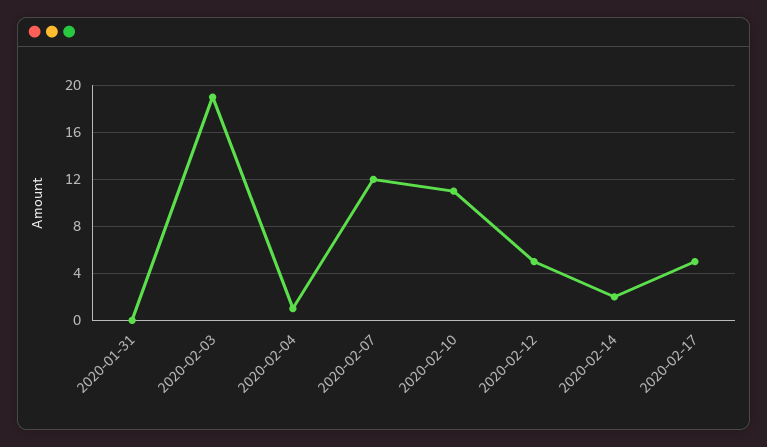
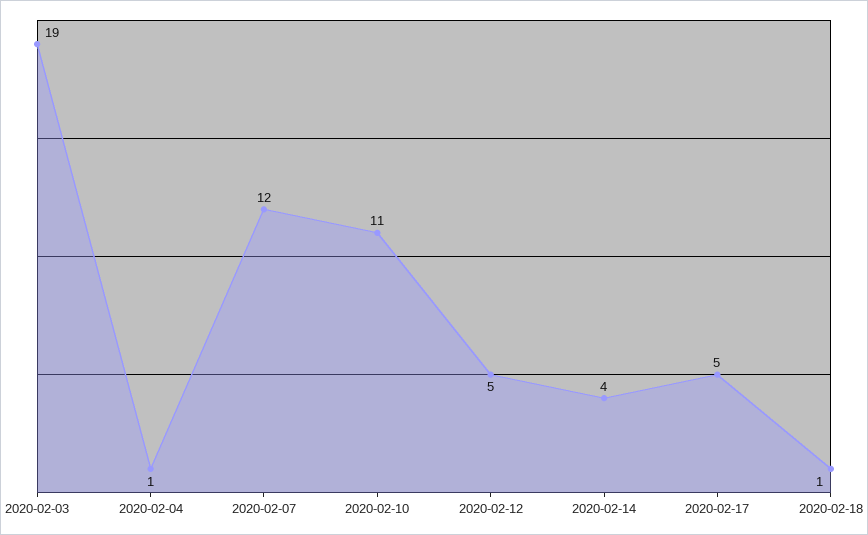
2020-01-31: 0 -> none
2020-02-14: 2 -> 4
2020-02-18: none -> 1

